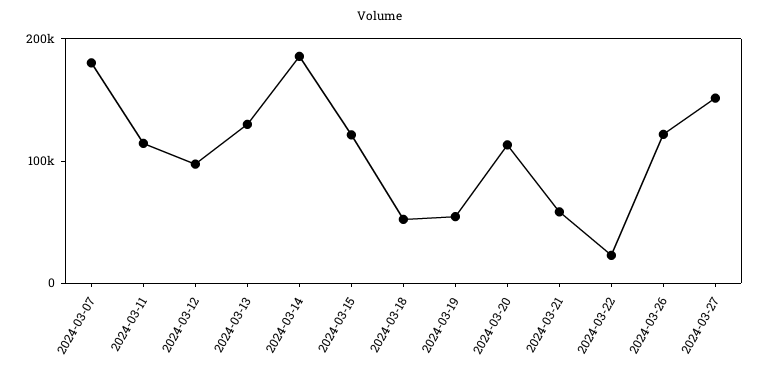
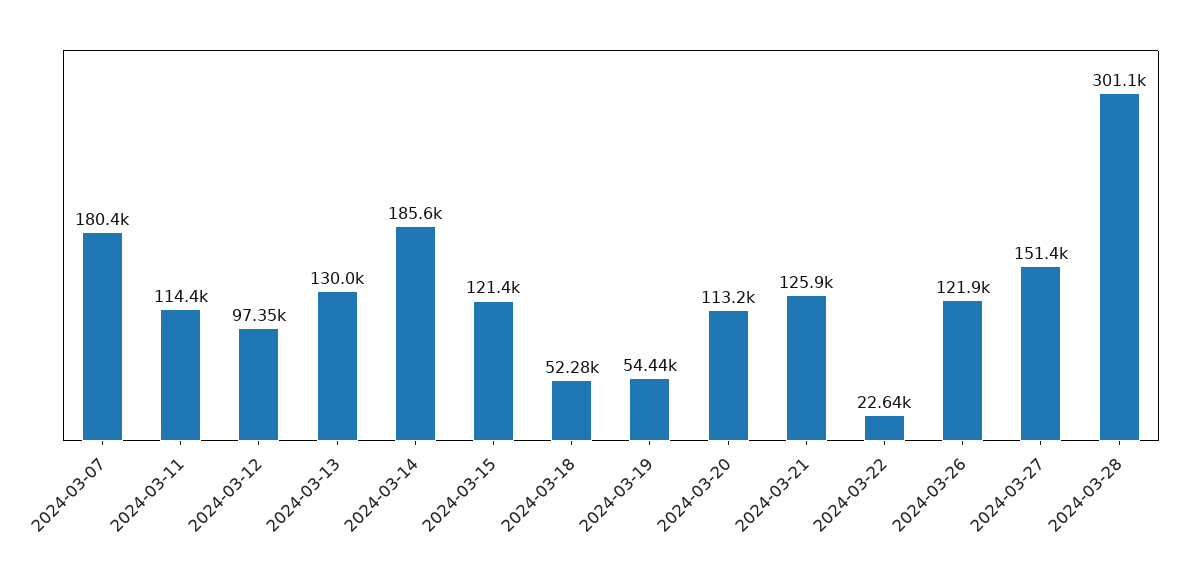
2024-03-21: 60000 -> 125900
2024-03-28: none -> 301100

